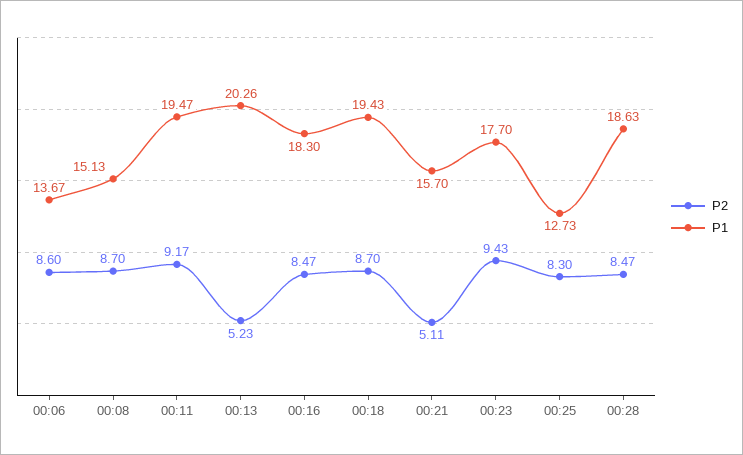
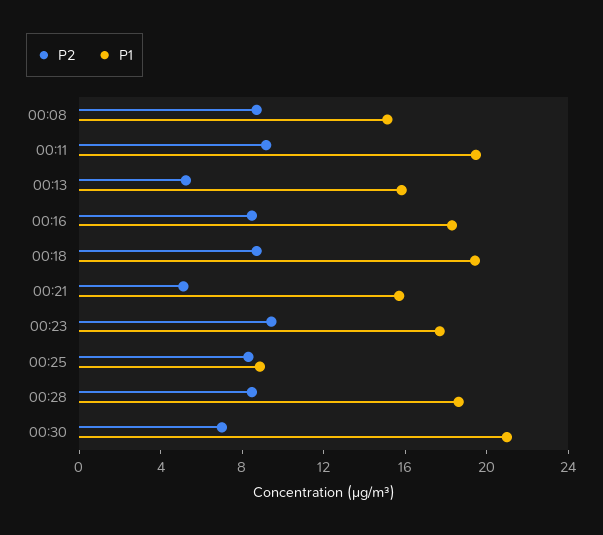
P2, 00:06: 8.6 -> none
P1, 00:06: 13.67 -> none
P1, 00:13: 20.26 -> 16
P1, 00:25: 12.73 -> 9
P2, 00:30: none -> 7
P1, 00:30: none -> 21

